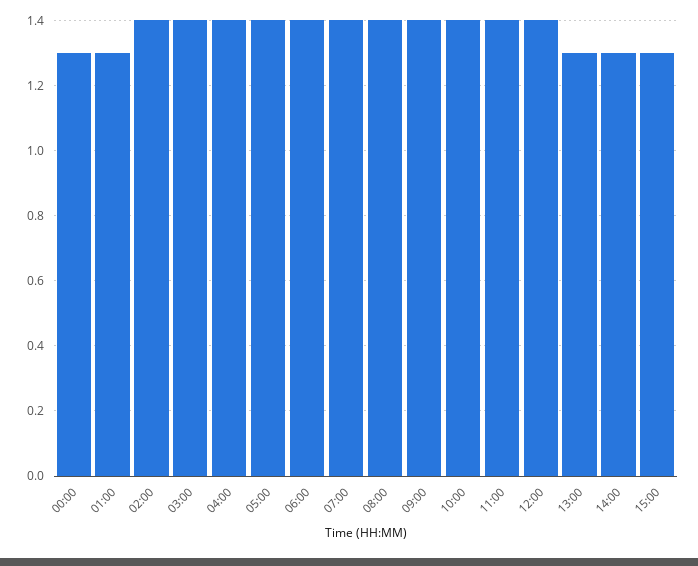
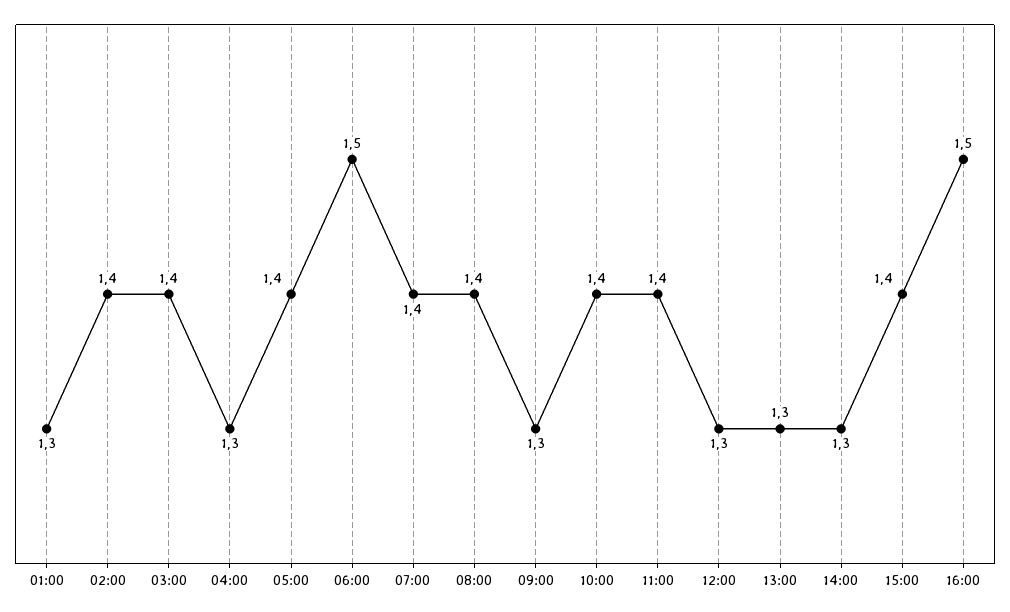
00:00: 1.3 -> none
04:00: 1.4 -> 1.3
06:00: 1.4 -> 1.5
09:00: 1.4 -> 1.3
12:00: 1.4 -> 1.3
15:00: 1.3 -> 1.4
16:00: none -> 1.5

